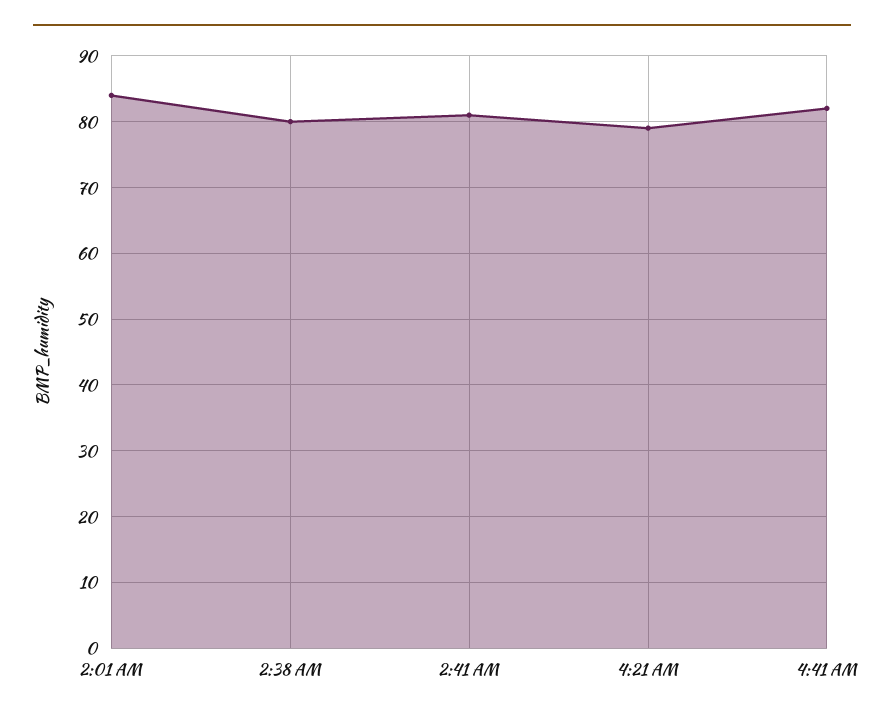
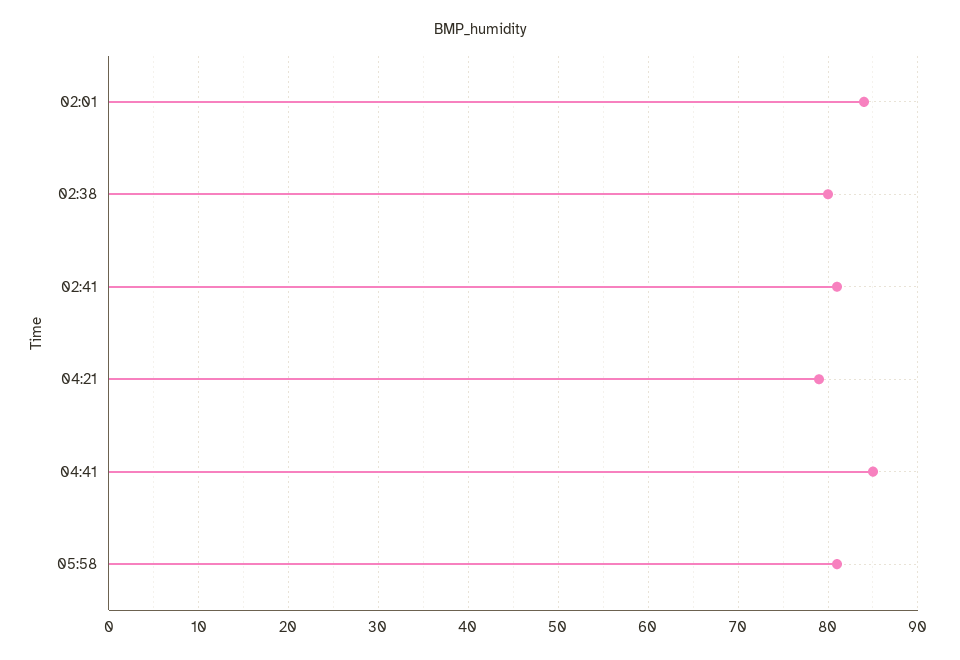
4:41 AM: 82 -> 85
05:58: none -> 81

